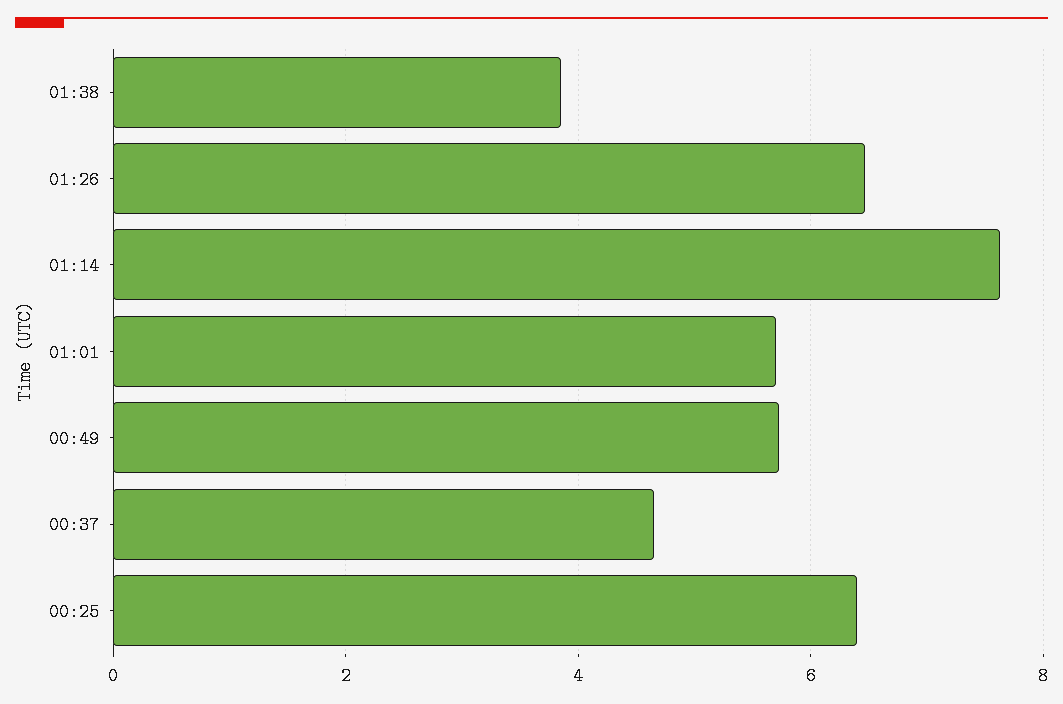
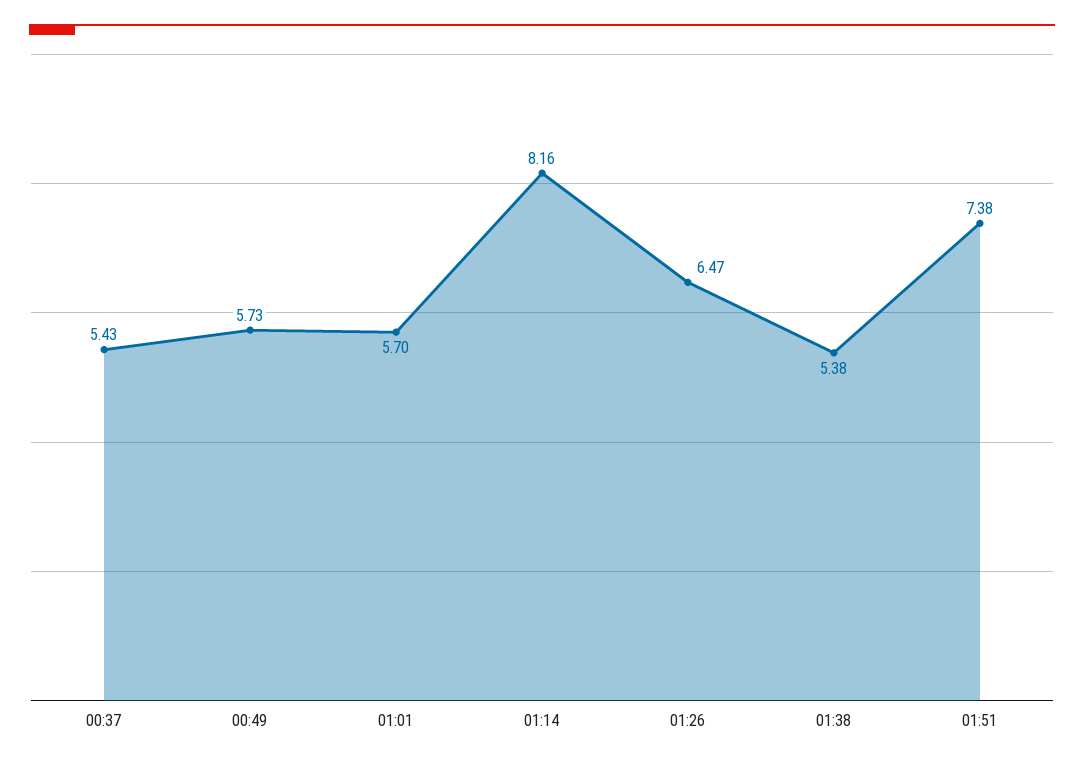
01:38: 3.8 -> 5.38
01:14: 7.6 -> 8.16
00:37: 4.6 -> 5.43
00:25: 6.4 -> none
01:51: none -> 7.38

